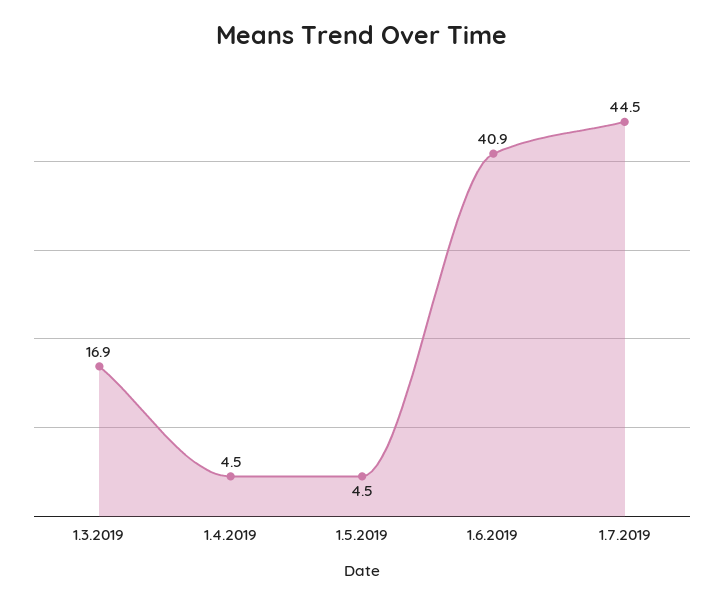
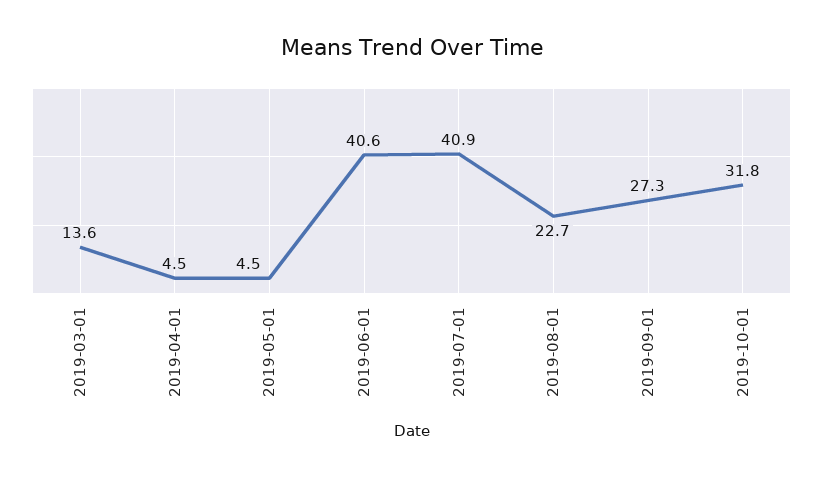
1.3.2019: 16.9 -> 13.6
1.6.2019: 40.9 -> 40.6
1.7.2019: 44.5 -> 40.9
2019-08-01: none -> 22.7
2019-09-01: none -> 27.3
2019-10-01: none -> 31.8

